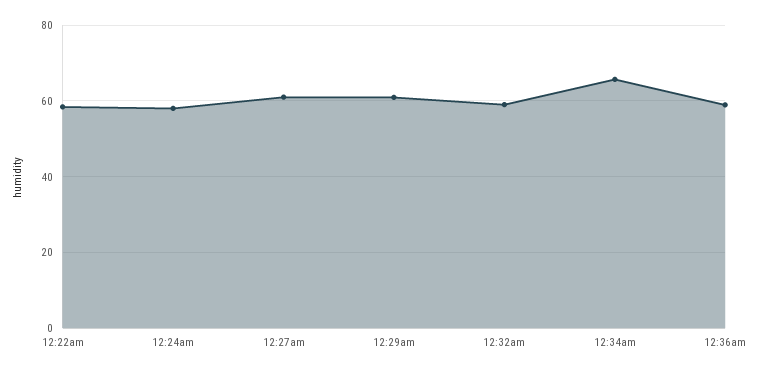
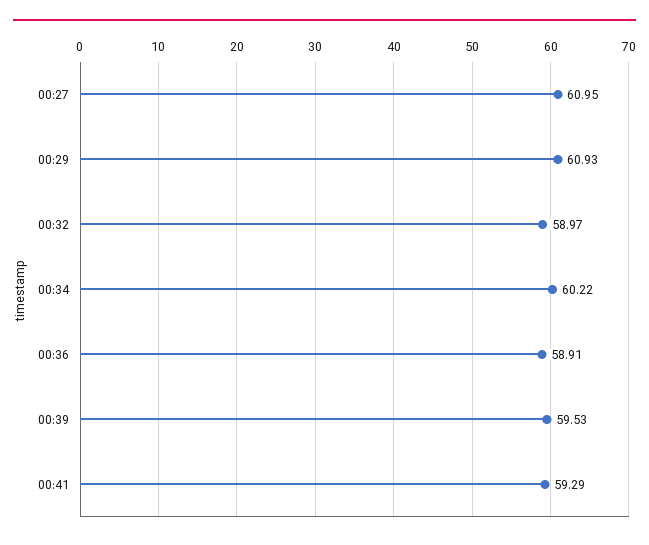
12:22am: 58 -> none
12:24am: 58 -> none
12:34am: 66 -> 60.22
00:39: none -> 59.53
00:41: none -> 59.29

